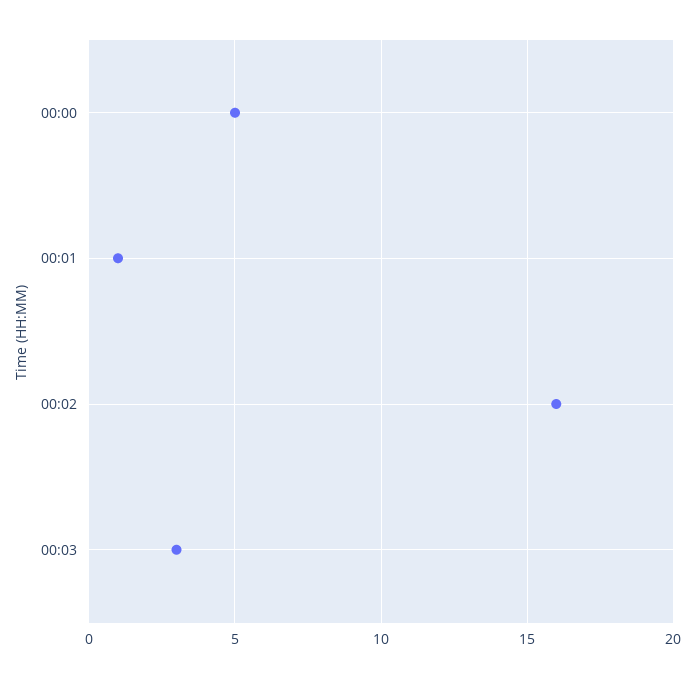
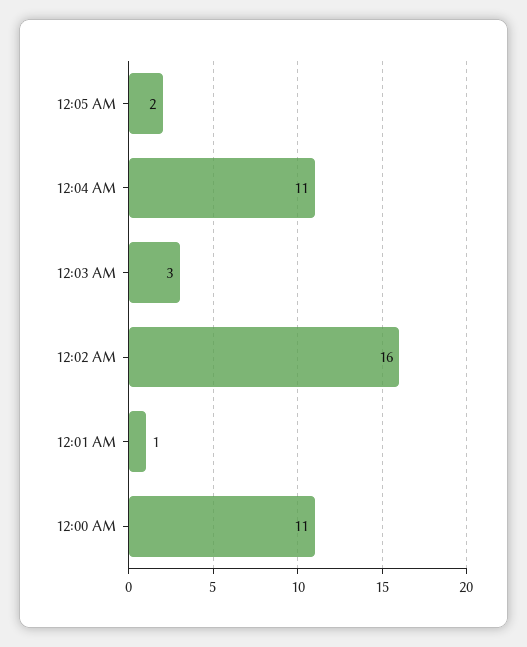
00:00: 5 -> 11
12:05 AM: none -> 2
12:04 AM: none -> 11

